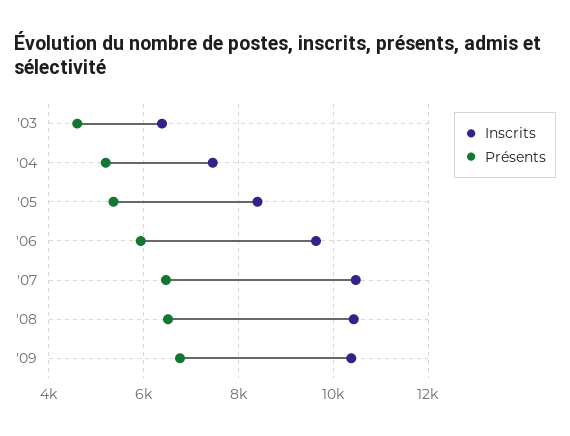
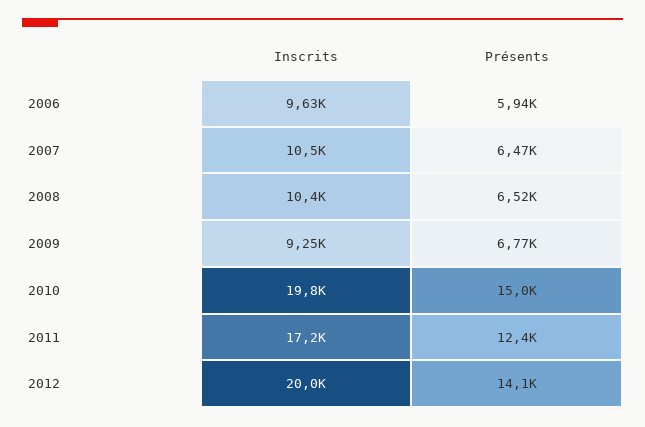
Inscrits, '03: 6400 -> none
Présents, '03: 4600 -> none
Inscrits, '04: 7400 -> none
Présents, '04: 5200 -> none
Inscrits, '05: 8400 -> none
Présents, '05: 5400 -> none
Inscrits, '09: 10400 -> 9250
Inscrits, 2010: none -> 19800
Présents, 2010: none -> 15000
Inscrits, 2011: none -> 17200
Présents, 2011: none -> 12400
Inscrits, 2012: none -> 20000
Présents, 2012: none -> 14100

